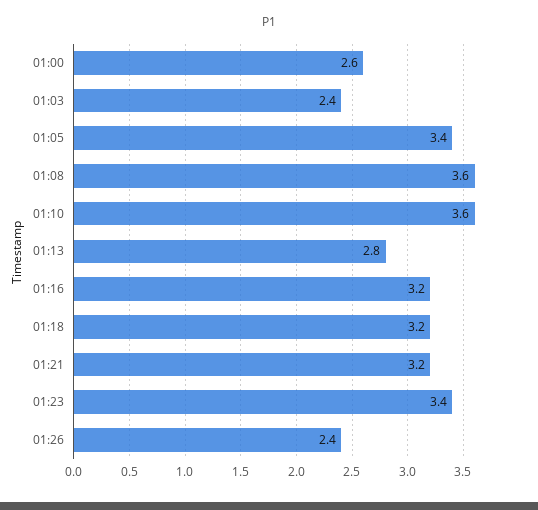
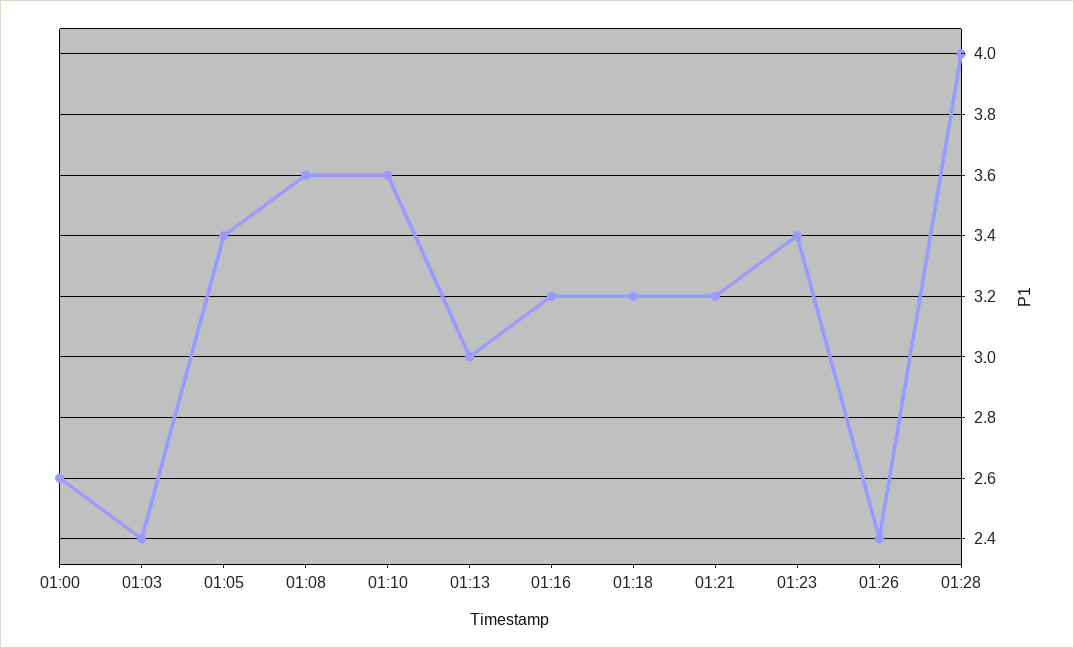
01:13: 2.8 -> 3
01:28: none -> 4

